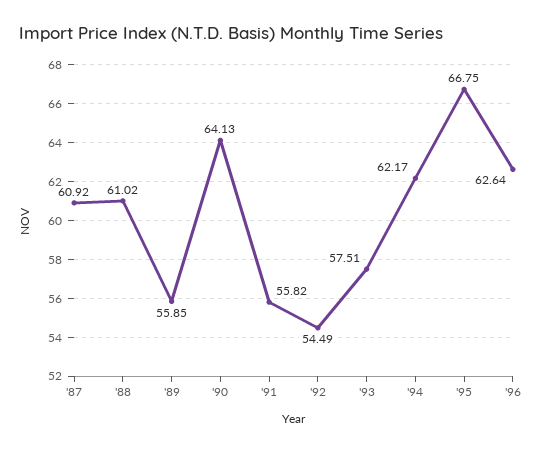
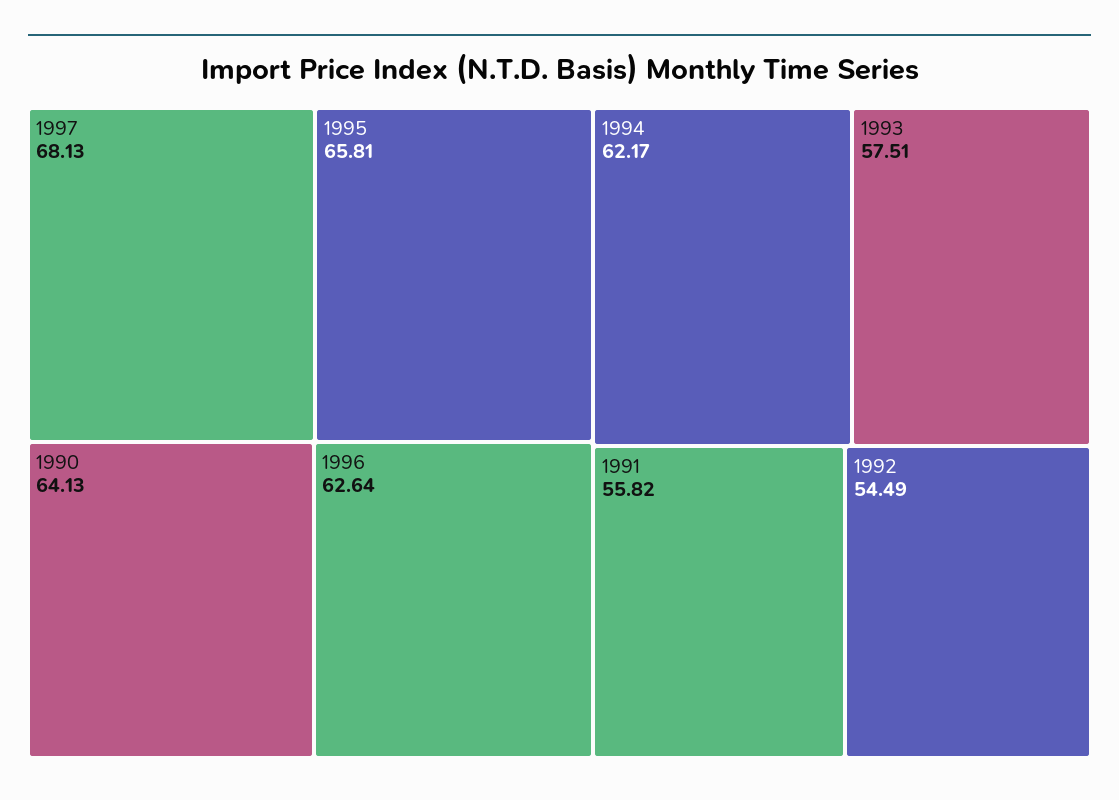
'87: 60.92 -> none
'88: 61.02 -> none
'89: 55.85 -> none
'95: 66.75 -> 65.81
1997: none -> 68.13

